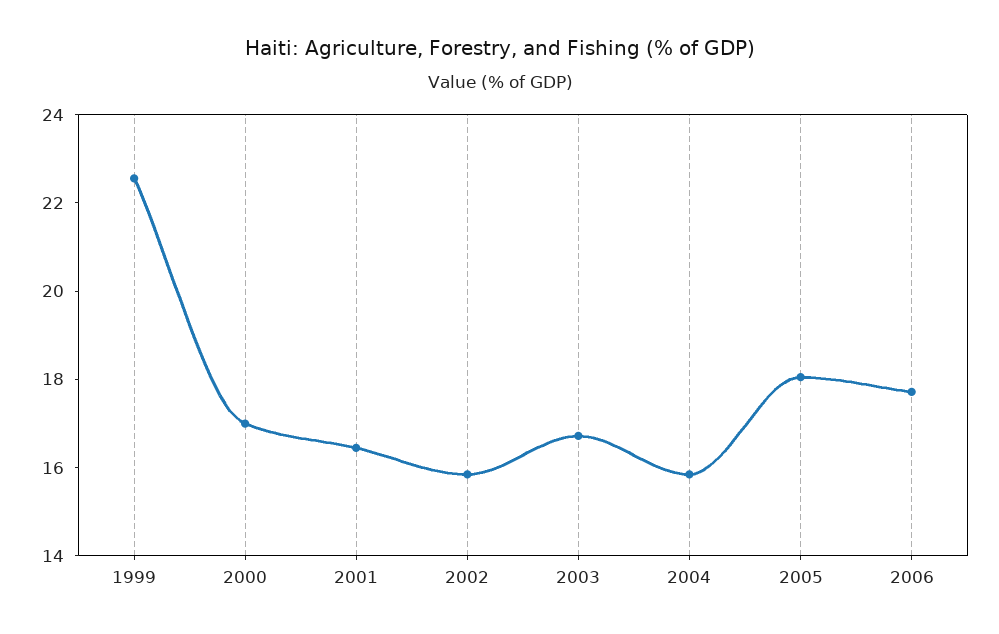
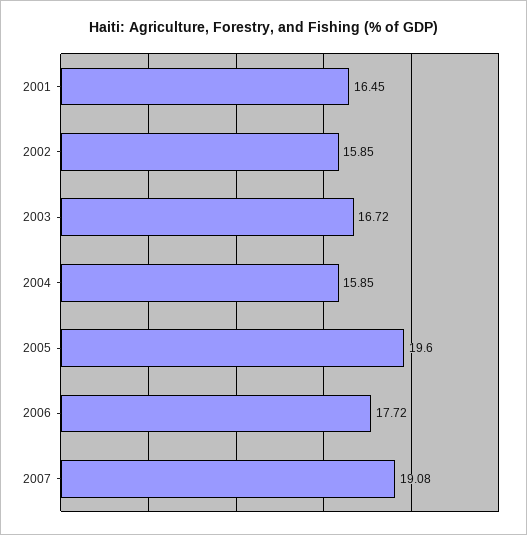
1999: 22.5 -> none
2000: 17 -> none
2005: 18 -> 19.6
2007: none -> 19.08

